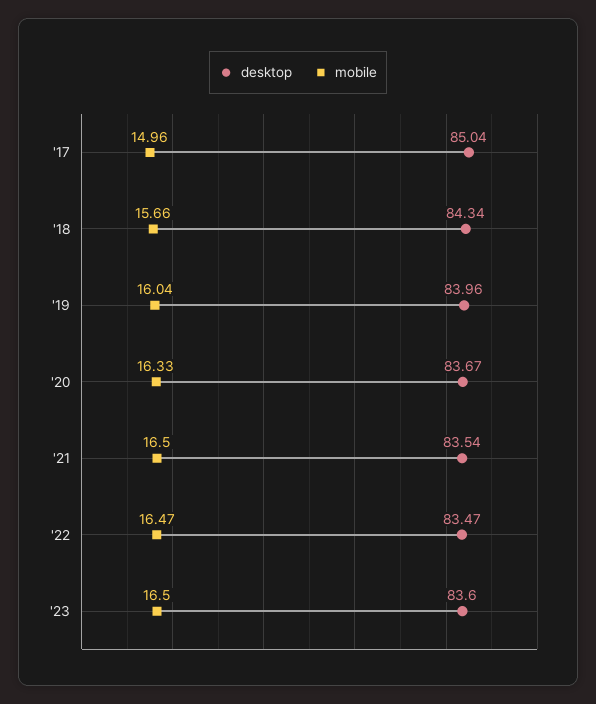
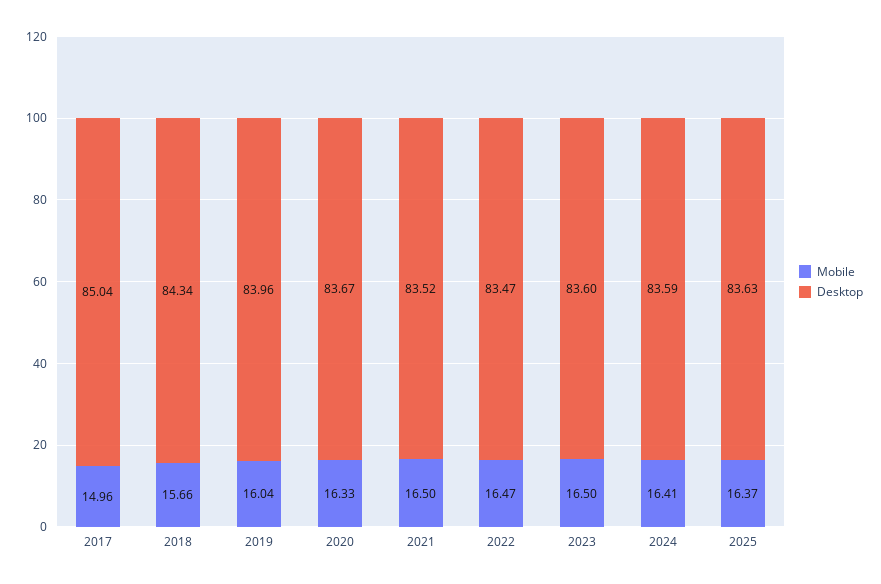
desktop, '21: 83.54 -> 83.52
mobile, 2024: none -> 16.41
desktop, 2024: none -> 83.59
mobile, 2025: none -> 16.37
desktop, 2025: none -> 83.63

